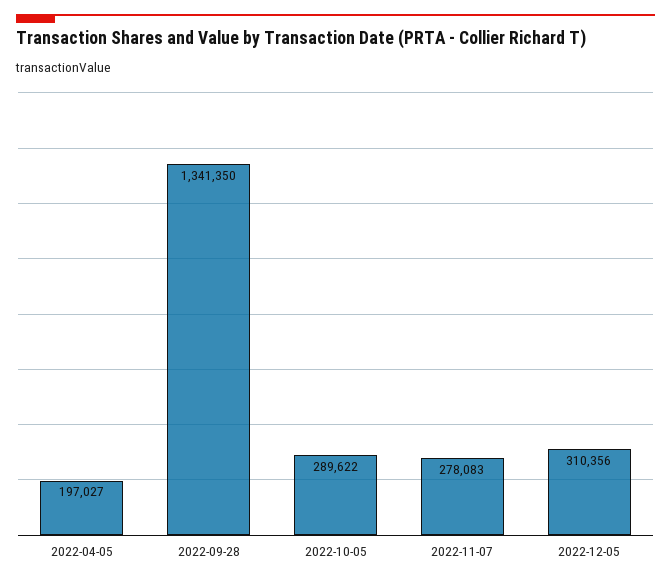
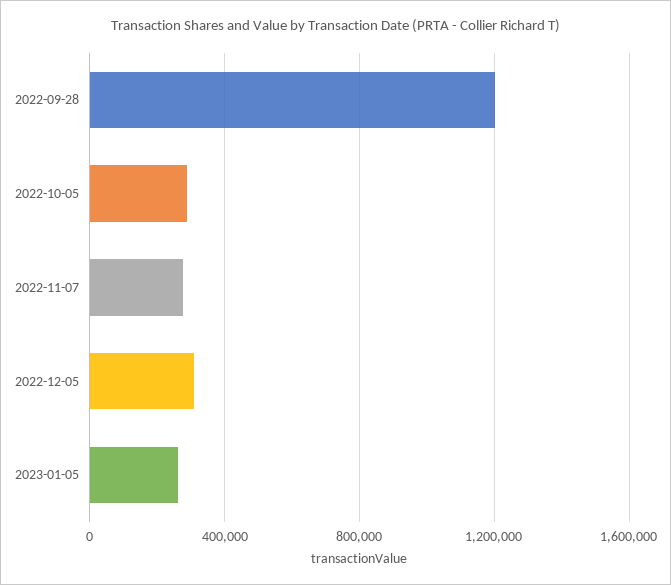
2022-04-05: 197027 -> none
2022-09-28: 1341350 -> 1200000
2023-01-05: none -> 250000

